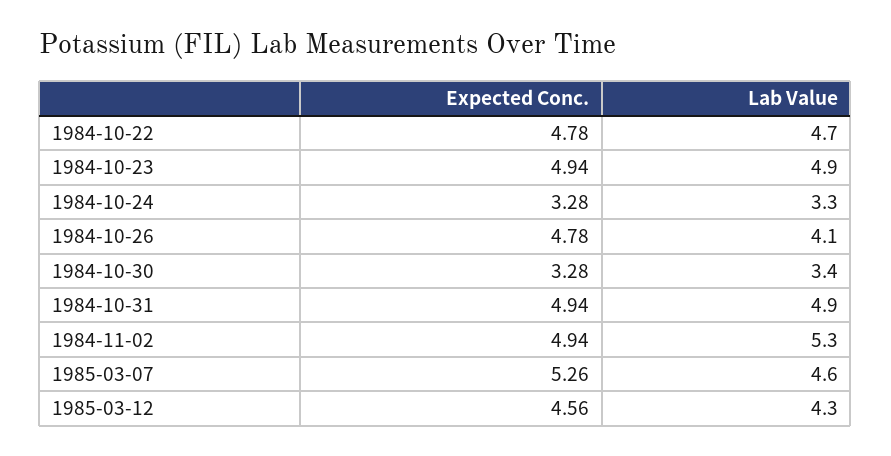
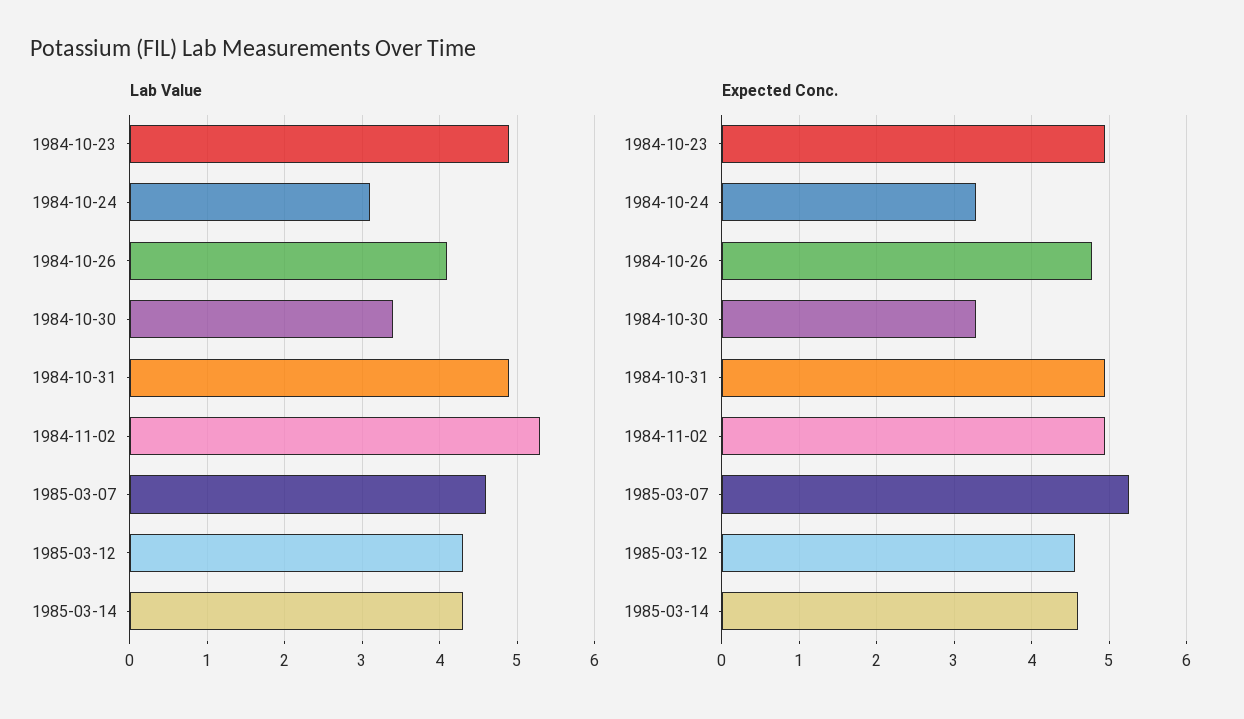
Expected Conc., 1984-10-22: 4.78 -> none
Lab Value, 1984-10-22: 4.7 -> none
Lab Value, 1984-10-24: 3.3 -> 3.1
Lab Value, 1985-03-14: none -> 4.3
Expected Conc., 1985-03-14: none -> 4.6

